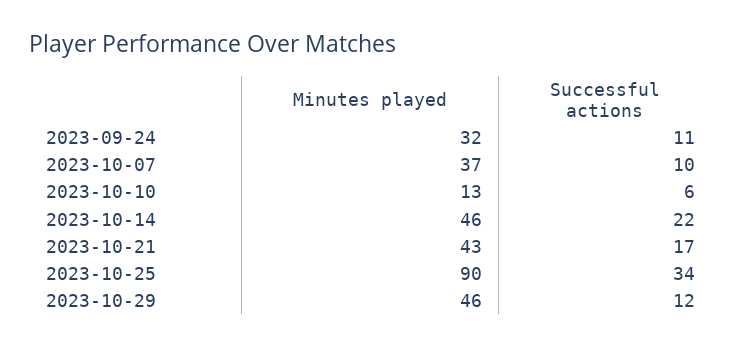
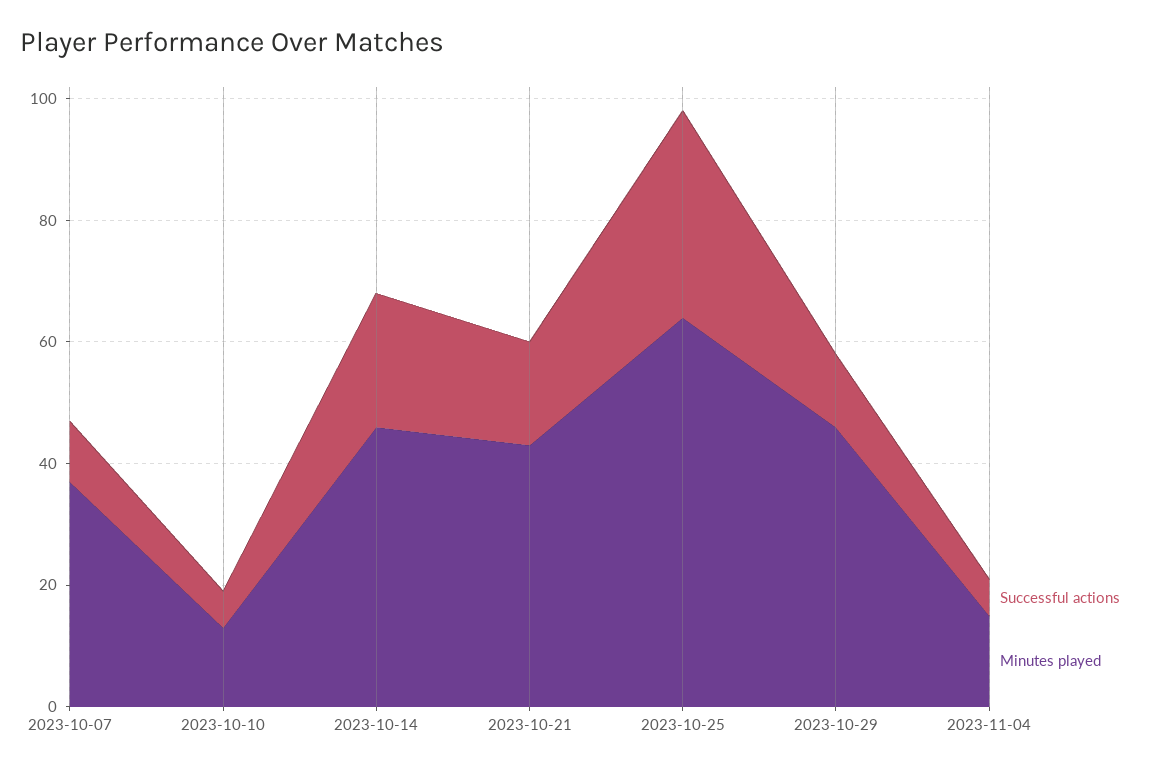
Minutes played, 2023-09-24: 32 -> none
Successful actions, 2023-09-24: 11 -> none
Minutes played, 2023-10-25: 90 -> 65
Successful actions, 2023-11-04: none -> 5
Minutes played, 2023-11-04: none -> 15

